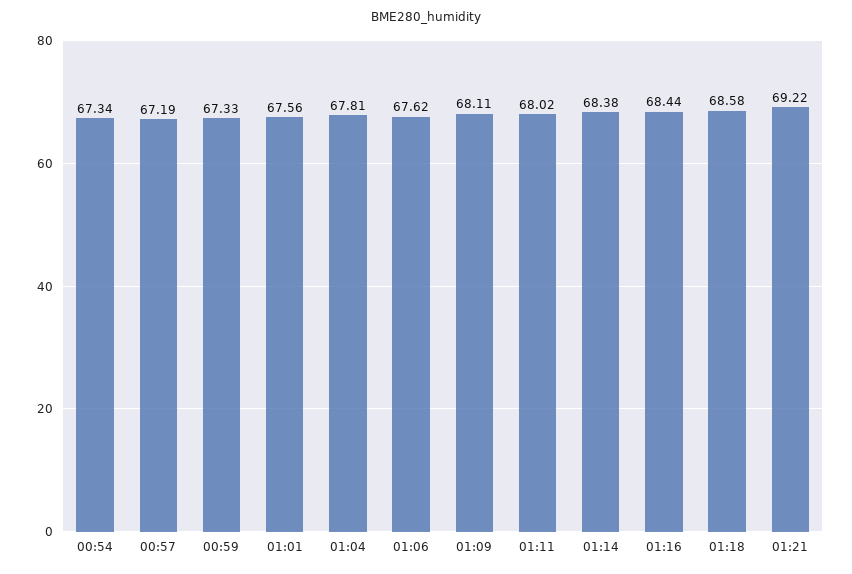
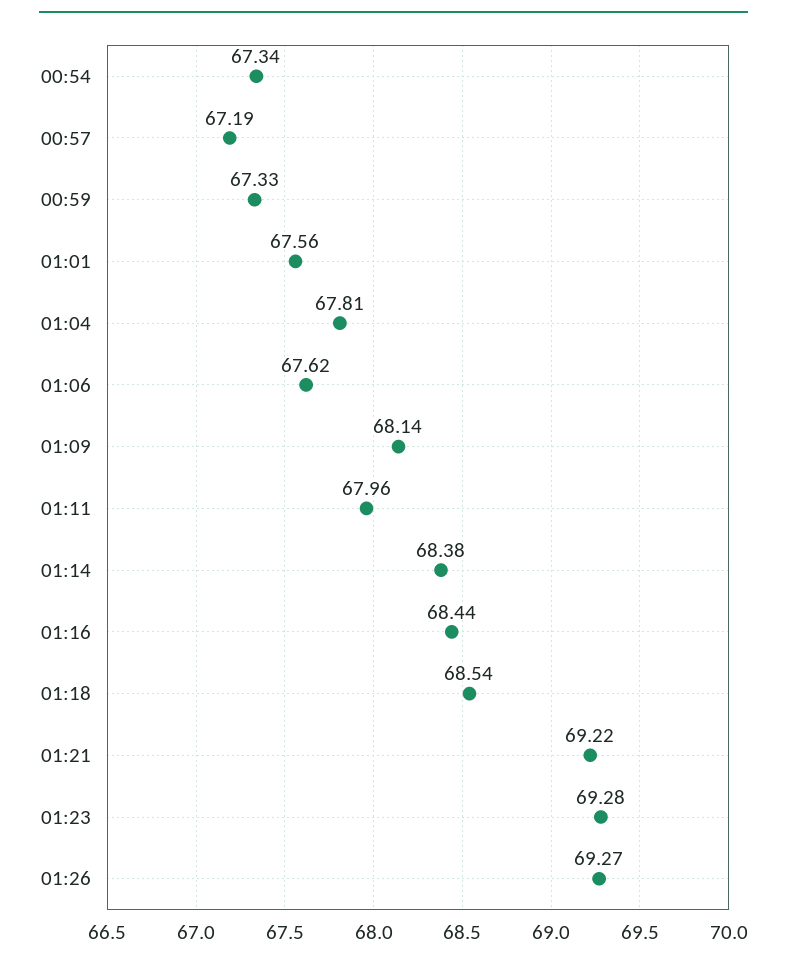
01:09: 68.11 -> 68.14
01:11: 68.02 -> 67.96
01:18: 68.58 -> 68.54
01:23: none -> 69.28
01:26: none -> 69.27

